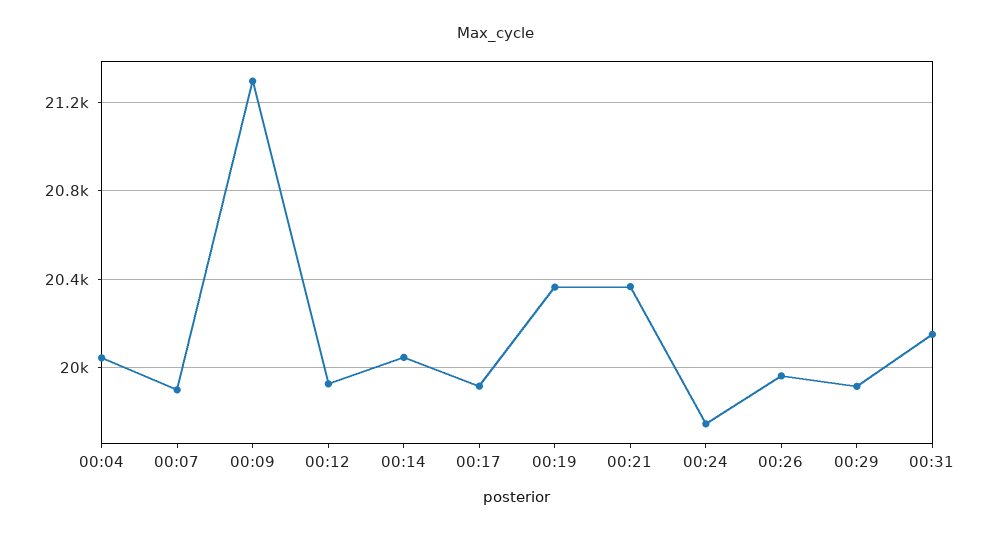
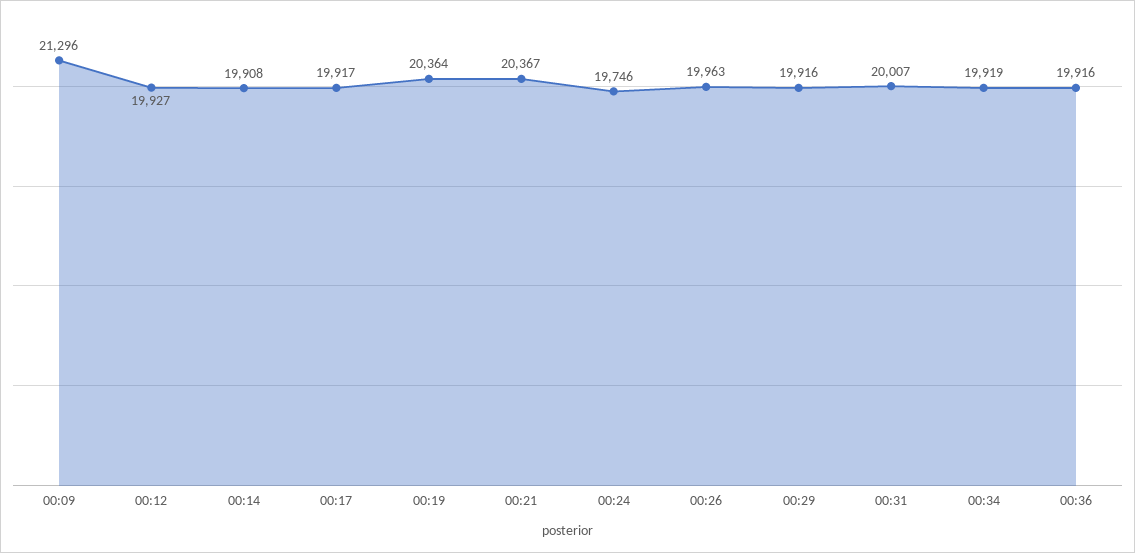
00:04: 20050 -> none
00:07: 19900 -> none
00:14: 20050 -> 19908
00:31: 20150 -> 20007
00:34: none -> 19919
00:36: none -> 19916

